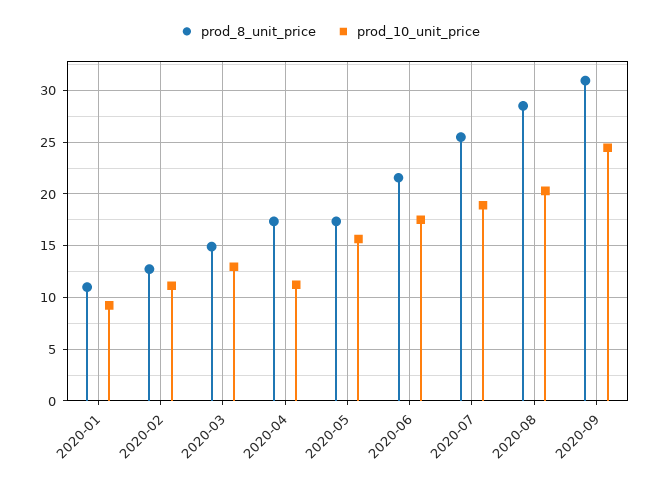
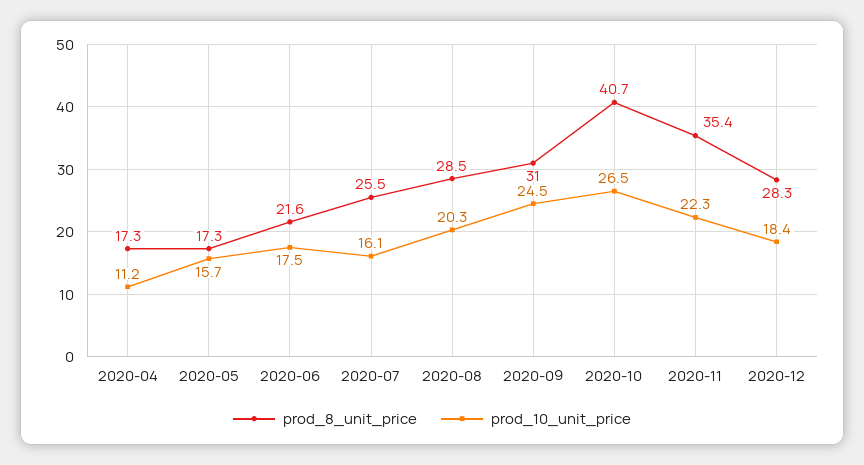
prod_8_unit_price, 2020-01: 11 -> none
prod_10_unit_price, 2020-01: 9 -> none
prod_8_unit_price, 2020-02: 13 -> none
prod_10_unit_price, 2020-02: 11 -> none
prod_8_unit_price, 2020-03: 15 -> none
prod_10_unit_price, 2020-03: 13 -> none
prod_10_unit_price, 2020-07: 19 -> 16.1
prod_8_unit_price, 2020-10: none -> 40.7
prod_10_unit_price, 2020-10: none -> 26.5
prod_8_unit_price, 2020-11: none -> 35.4
prod_10_unit_price, 2020-11: none -> 22.3
prod_8_unit_price, 2020-12: none -> 28.3
prod_10_unit_price, 2020-12: none -> 18.4

